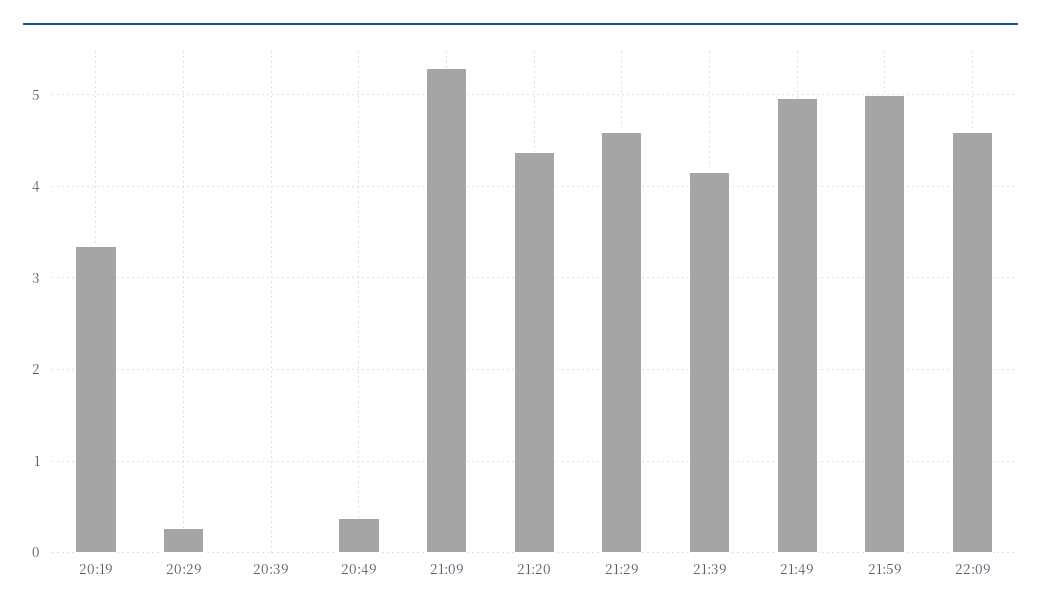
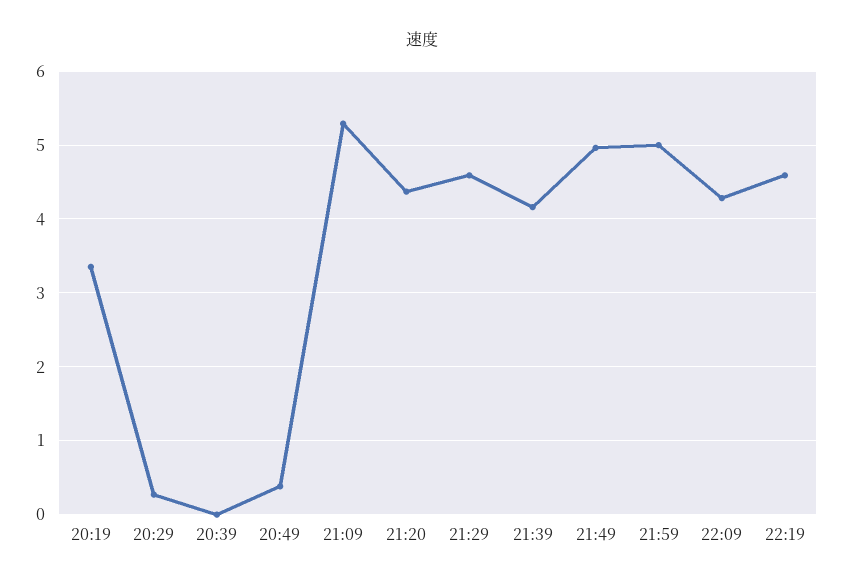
22:09: 4.6 -> 4.3
22:19: none -> 4.6

